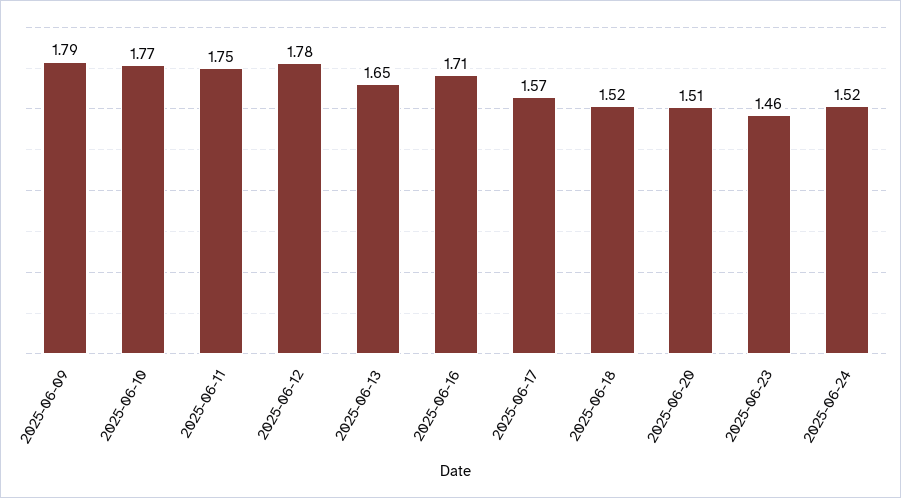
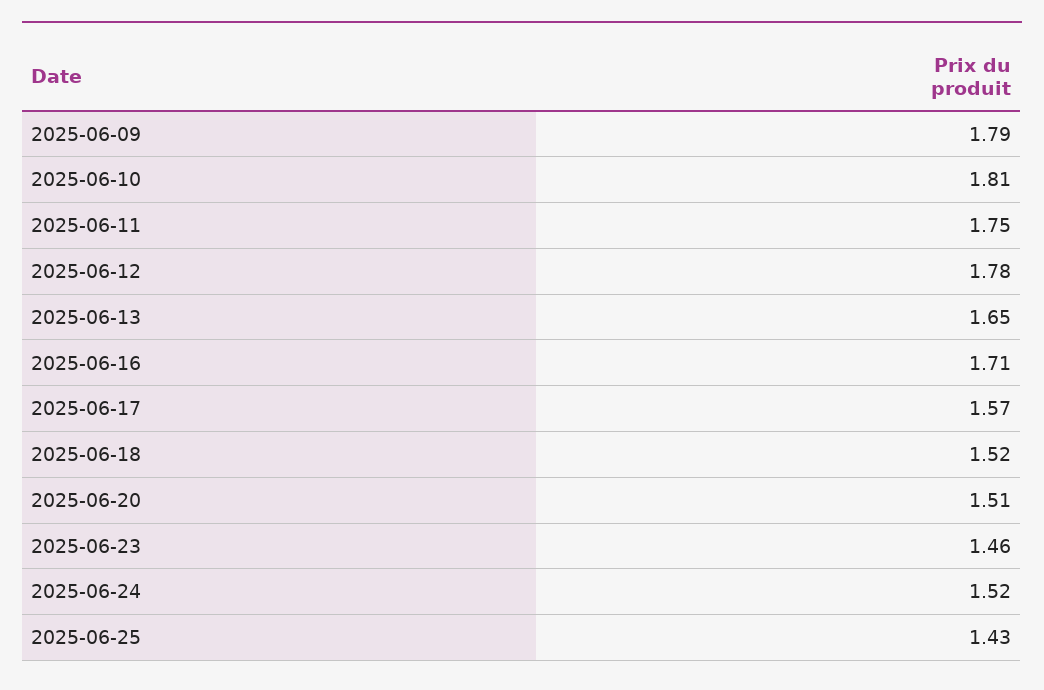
2025-06-10: 1.77 -> 1.81
2025-06-25: none -> 1.43

